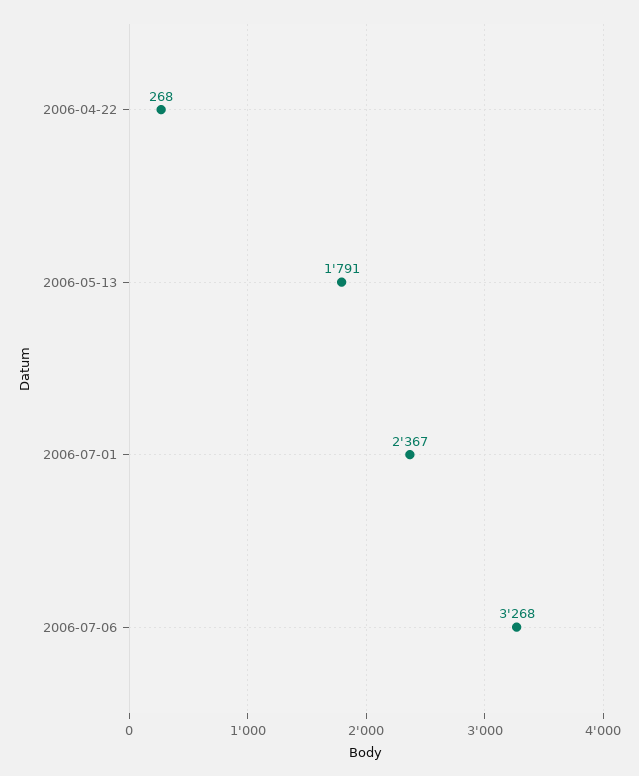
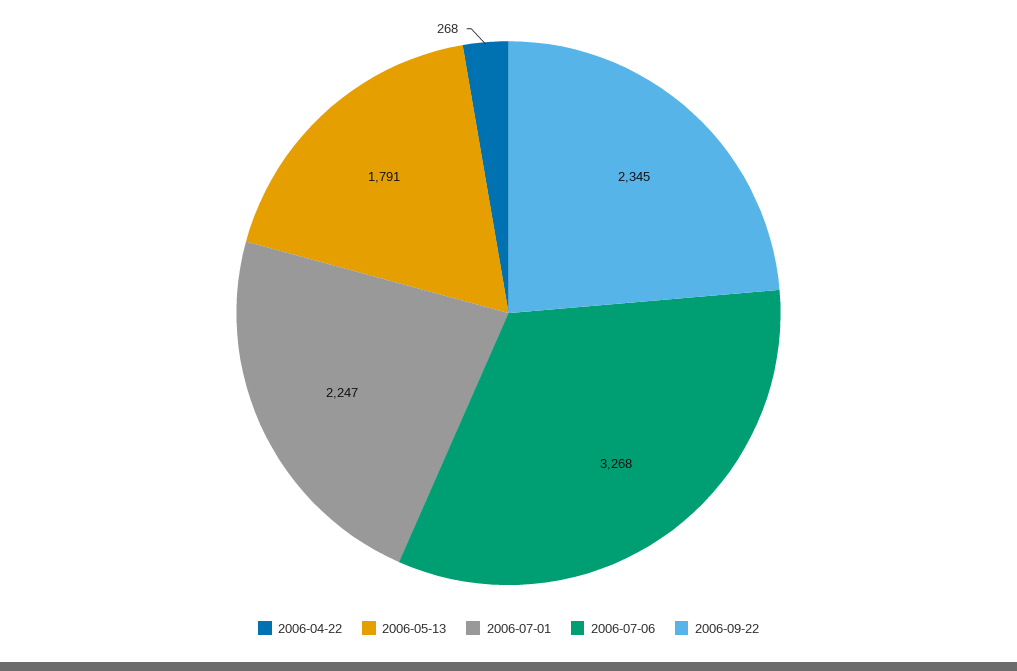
2006-07-01: 2367 -> 2247
2006-09-22: none -> 2345

